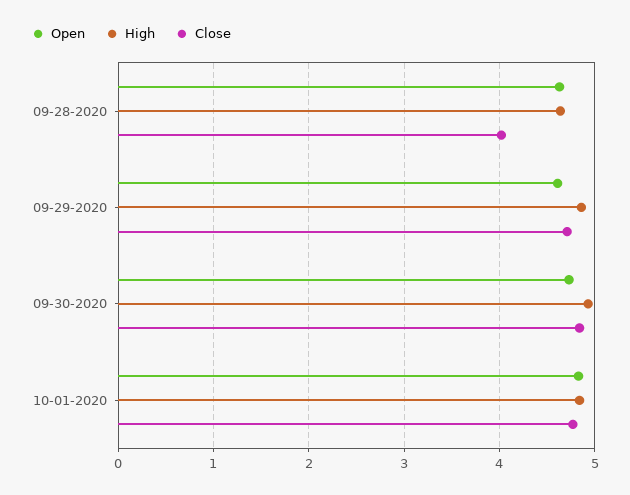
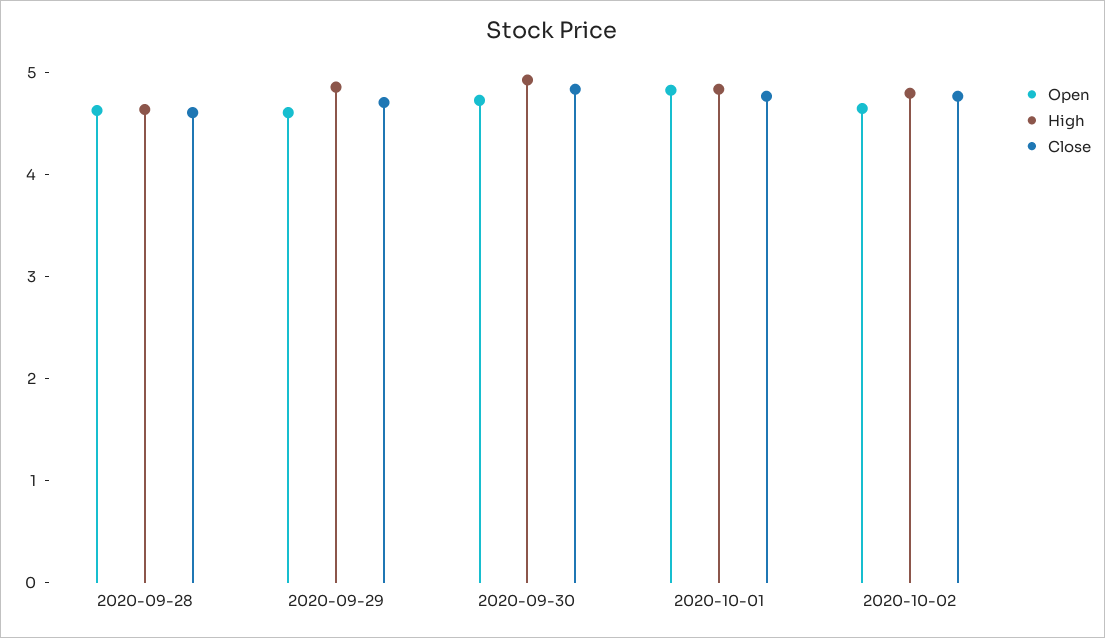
Close, 09-28-2020: 4 -> 4.6
Open, 2020-10-02: none -> 4.6
High, 2020-10-02: none -> 4.8
Close, 2020-10-02: none -> 4.8

